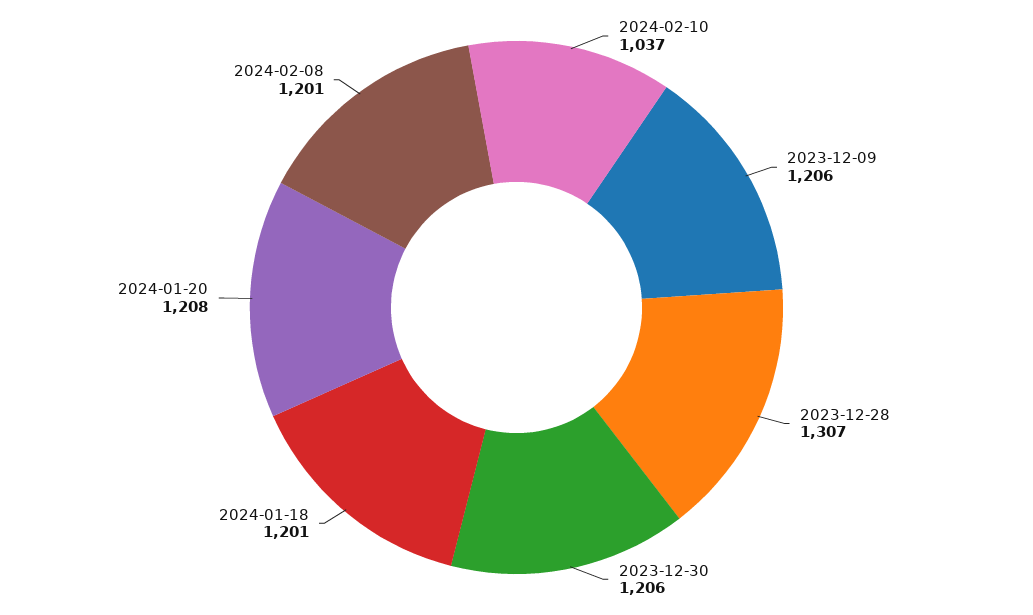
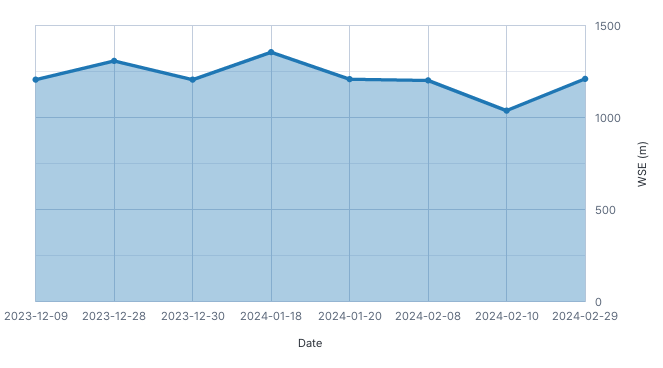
2024-01-18: 1201 -> 1350
2024-02-29: none -> 1200

